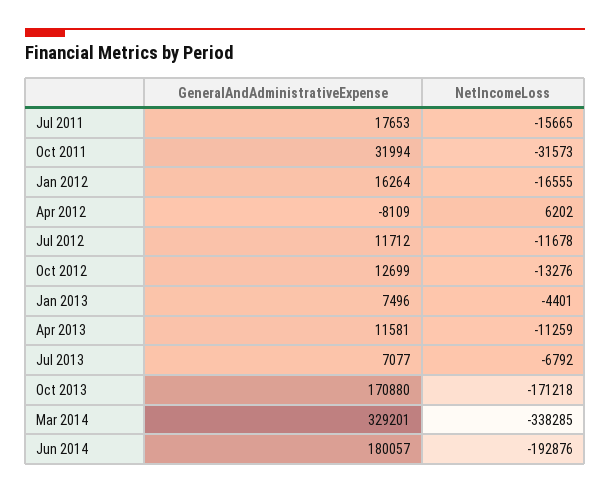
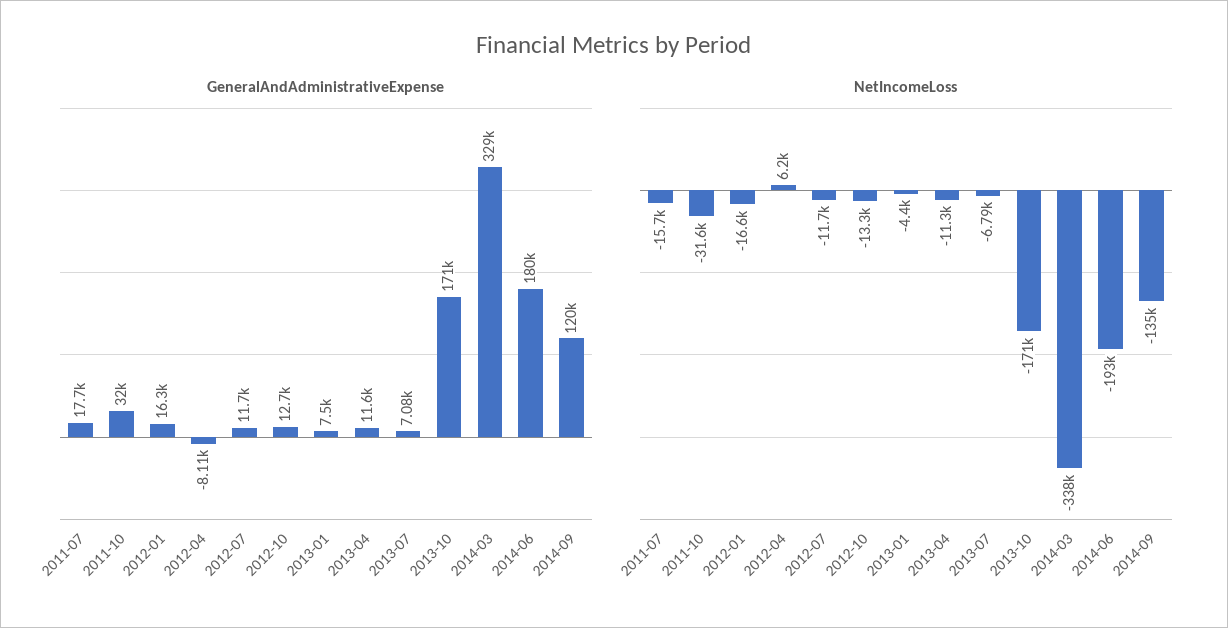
GeneralAndAdministrativeExpense, 2014-09: none -> 120000
NetIncomeLoss, 2014-09: none -> -135000

